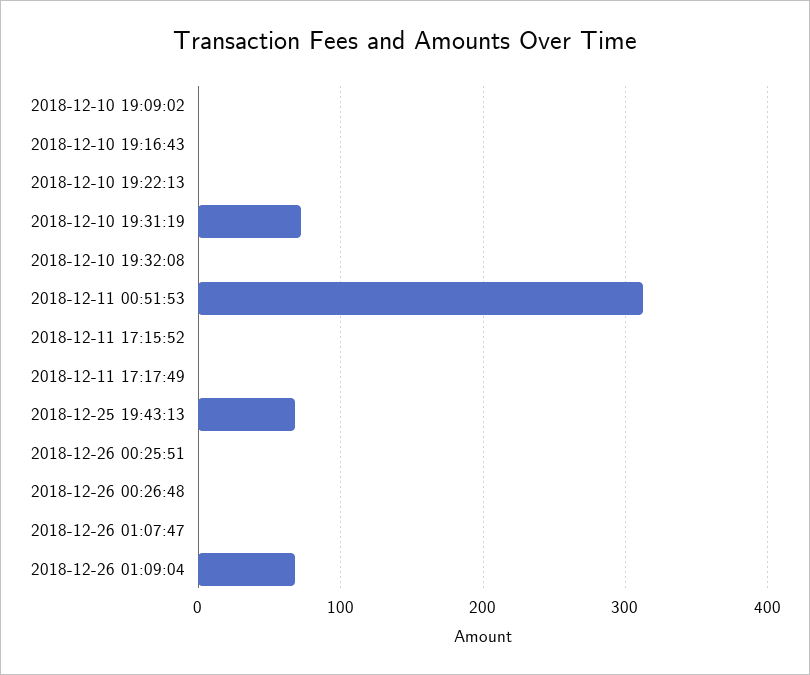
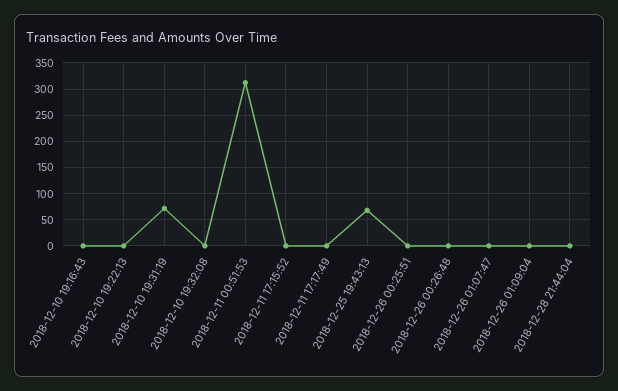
2018-12-10 19:09:02: 0 -> none
2018-12-26 01:09:04: 70 -> 0
2018-12-28 21:44:04: none -> 0

